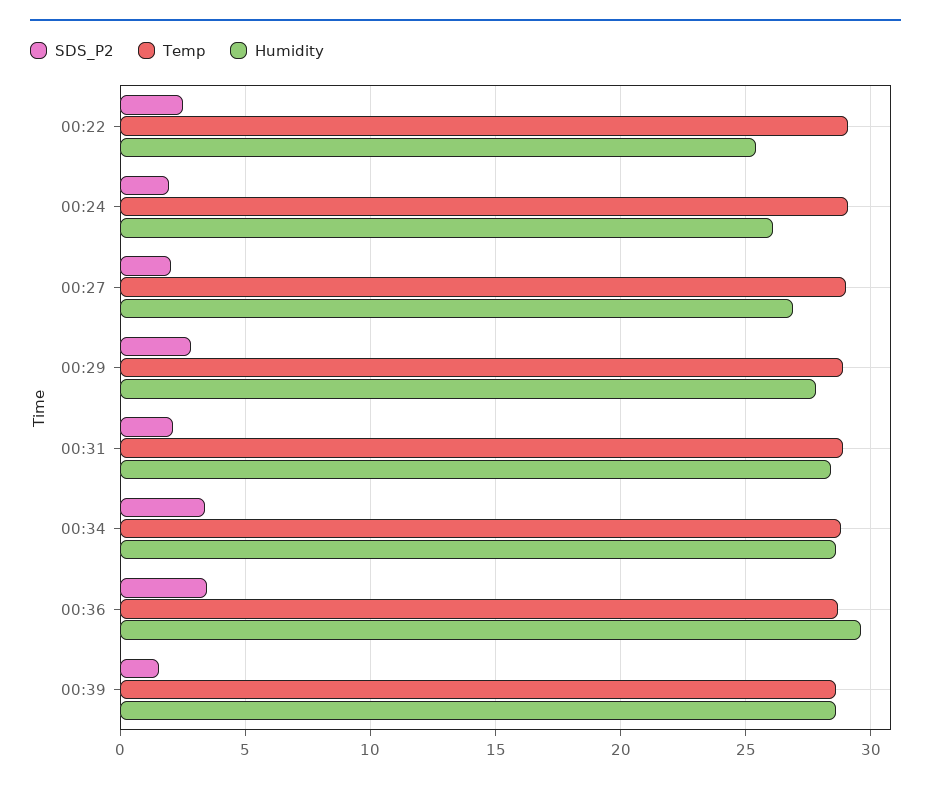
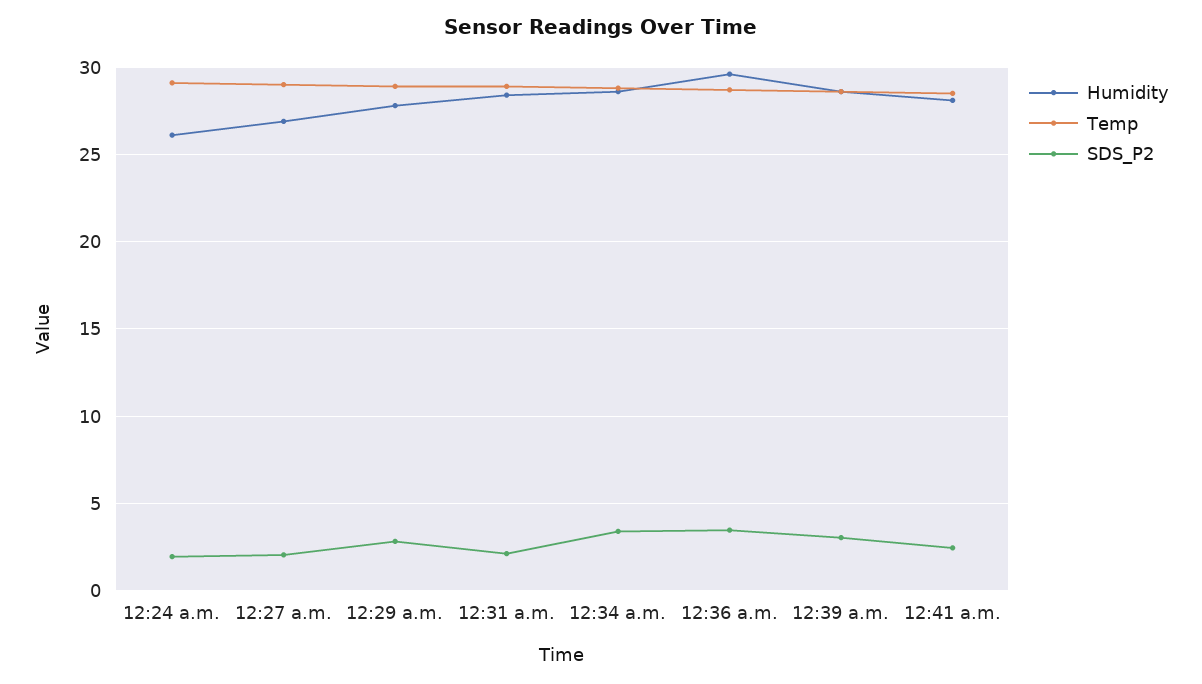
SDS_P2, 00:22: 2.5 -> none
Temp, 00:22: 29 -> none
Humidity, 00:22: 25.5 -> none
SDS_P2, 00:39: 1.5 -> 3
Humidity, 12:41 a.m.: none -> 28
Temp, 12:41 a.m.: none -> 28.5
SDS_P2, 12:41 a.m.: none -> 2.5

